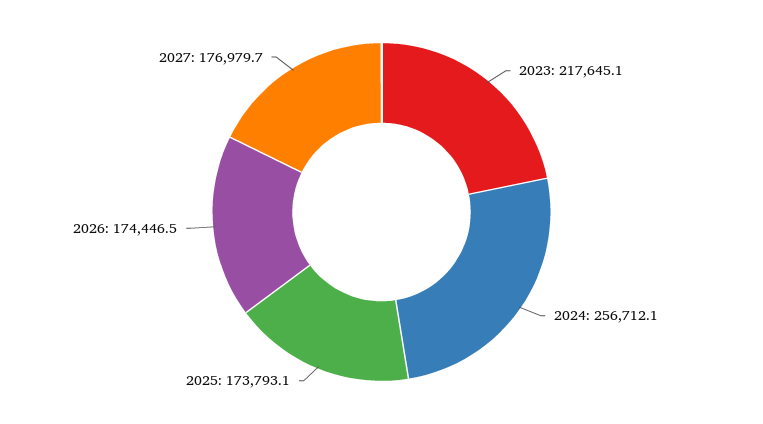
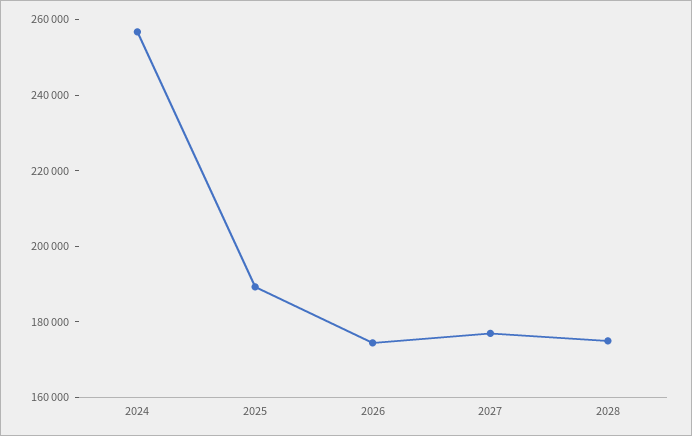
2023: 217645.1 -> none
2025: 173793.1 -> 190000
2028: none -> 175000

